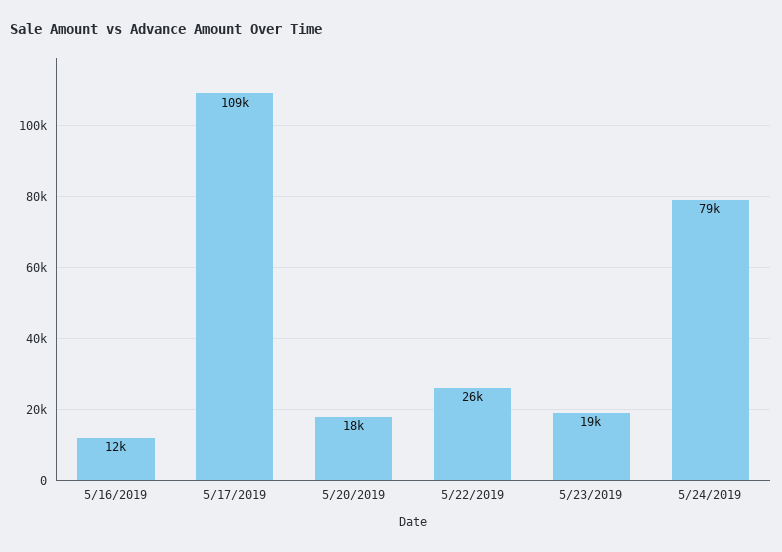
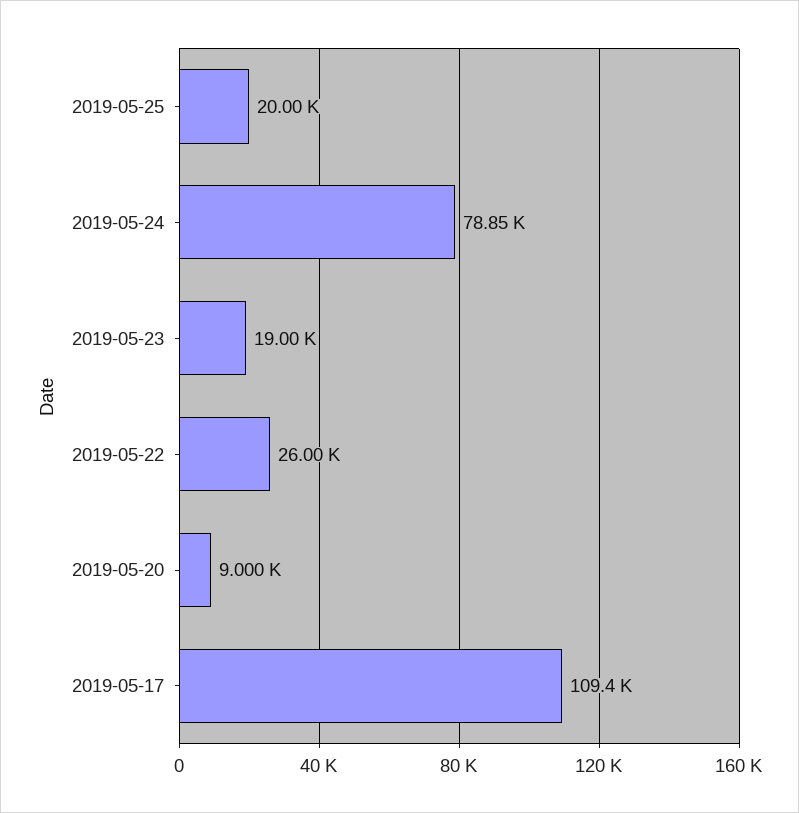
5/16/2019: 12000 -> none
5/20/2019: 18000 -> 9000
2019-05-25: none -> 20000

